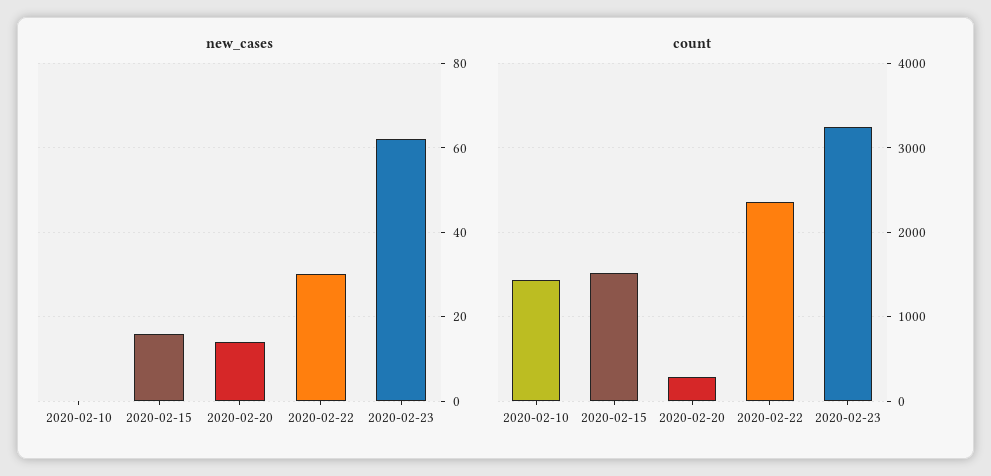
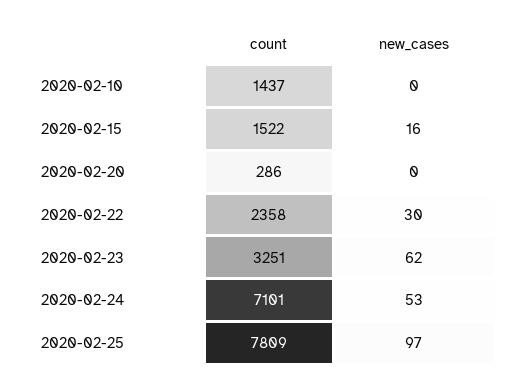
new_cases, 2020-02-20: 15 -> 0
count, 2020-02-24: none -> 7101
new_cases, 2020-02-24: none -> 53
count, 2020-02-25: none -> 7809
new_cases, 2020-02-25: none -> 97

